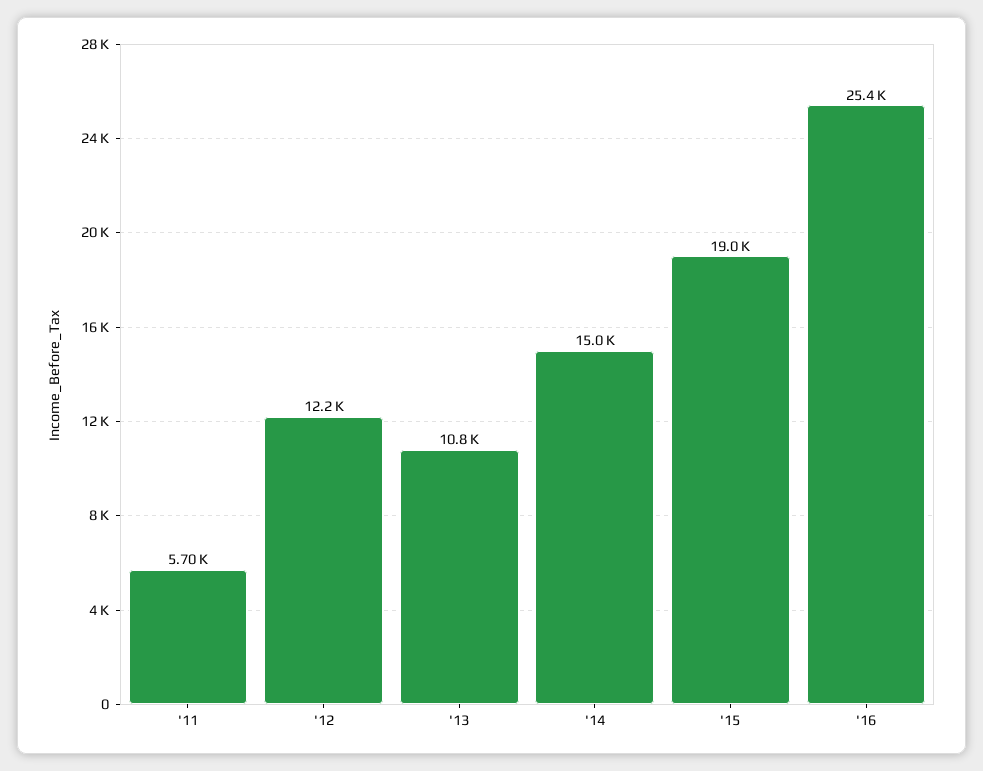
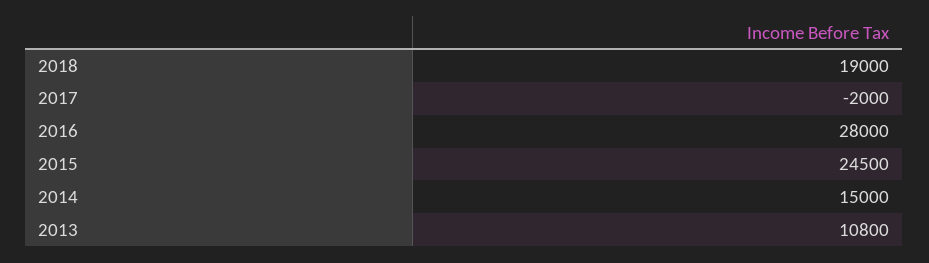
'11: 5700 -> none
'12: 12200 -> none
'15: 19000 -> 24500
'16: 25400 -> 28000
2018: none -> 19000
2017: none -> -2000

